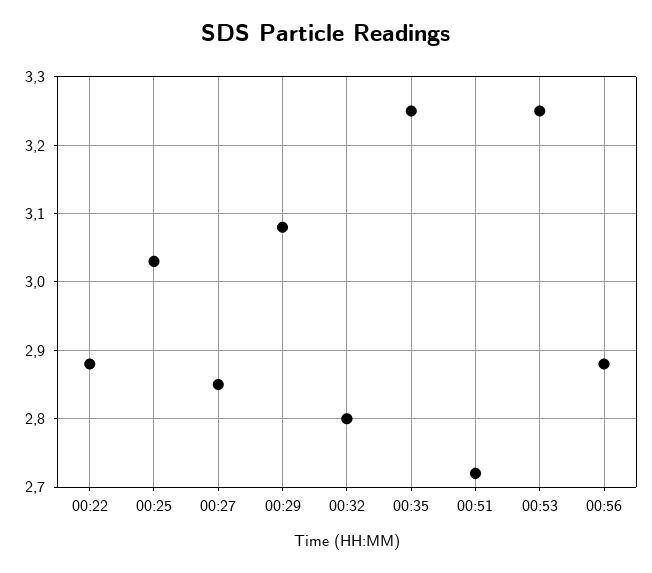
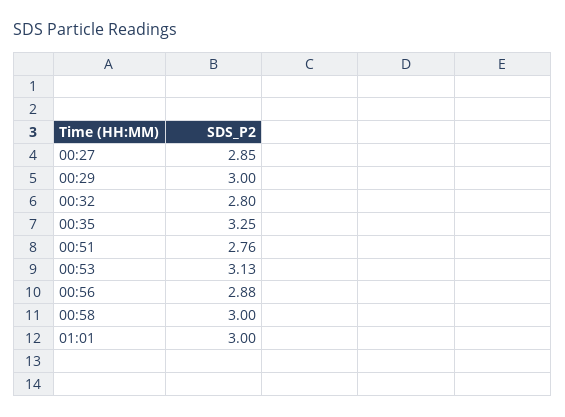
00:22: 2.88 -> none
00:25: 3.03 -> none
00:29: 3.08 -> 3
00:51: 2.72 -> 2.76
00:53: 3.25 -> 3.13
00:58: none -> 3
01:01: none -> 3

